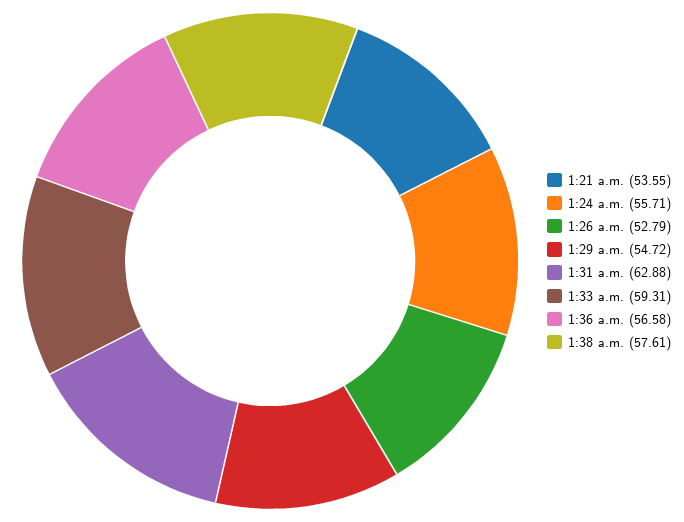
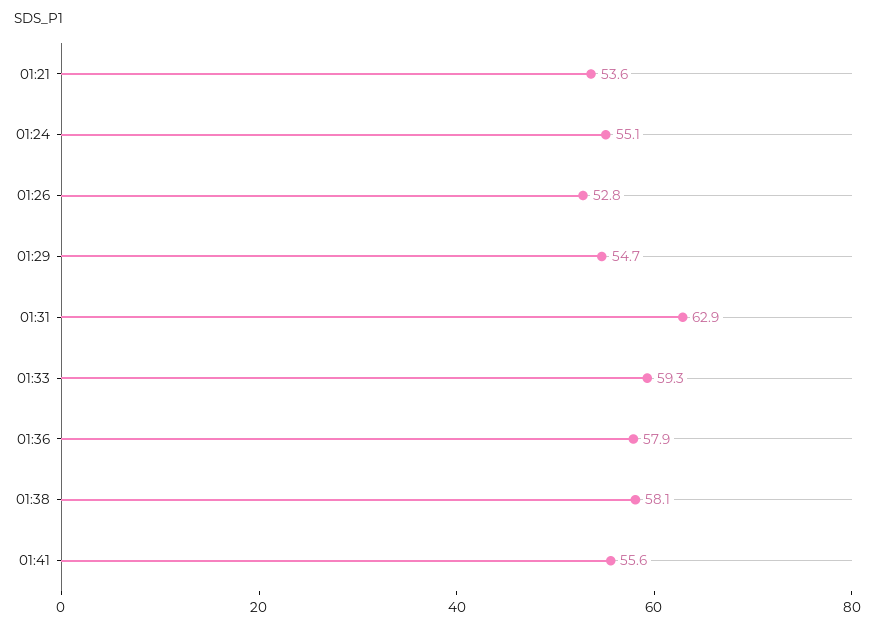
1:24 a.m.: 55.71 -> 55.1
1:36 a.m.: 56.58 -> 57.9
1:38 a.m.: 57.61 -> 58.1
01:41: none -> 55.6

